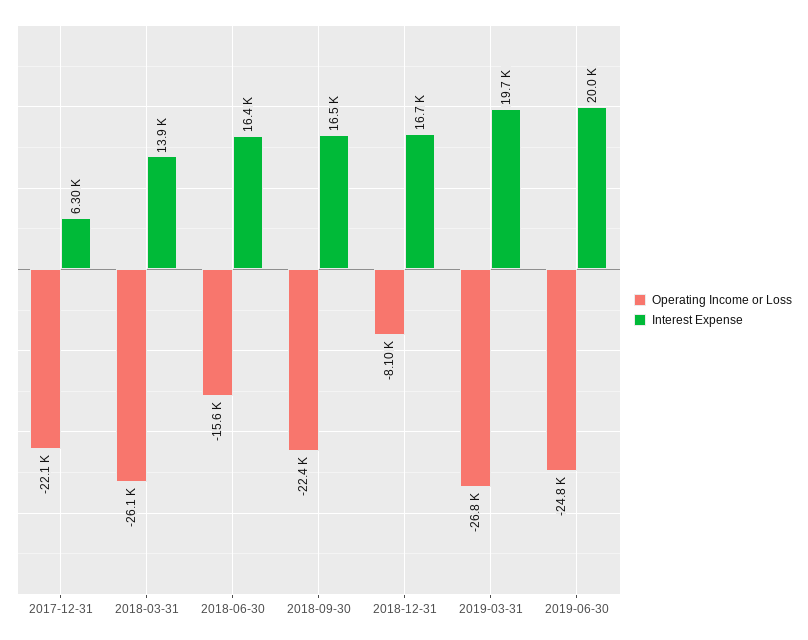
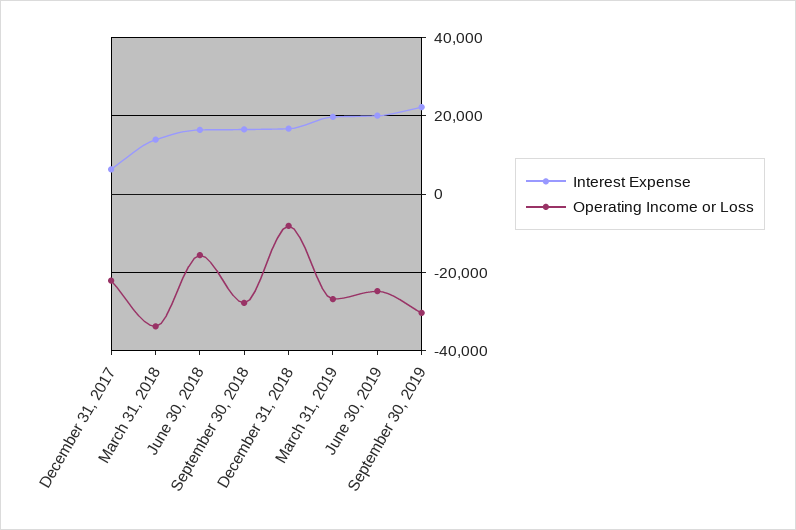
Operating Income or Loss, 2018-03-31: -26100 -> -34000
Operating Income or Loss, 2018-09-30: -22400 -> -28000
Interest Expense, September 30, 2019: none -> 22000
Operating Income or Loss, September 30, 2019: none -> -30000

